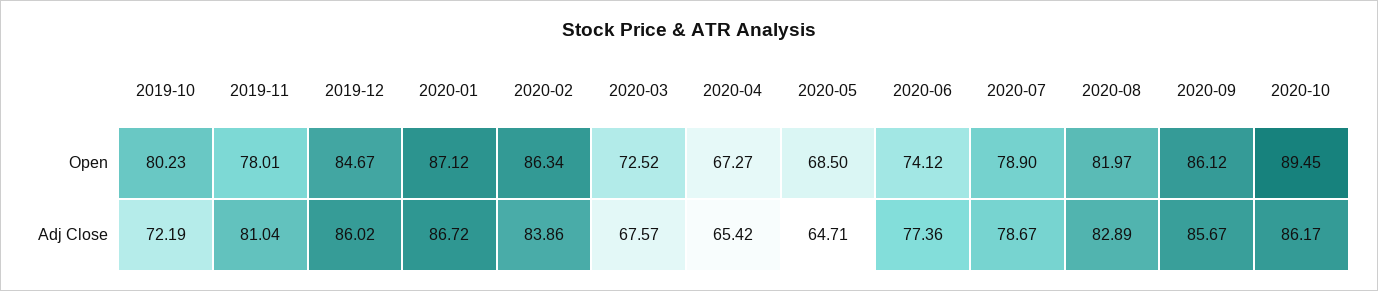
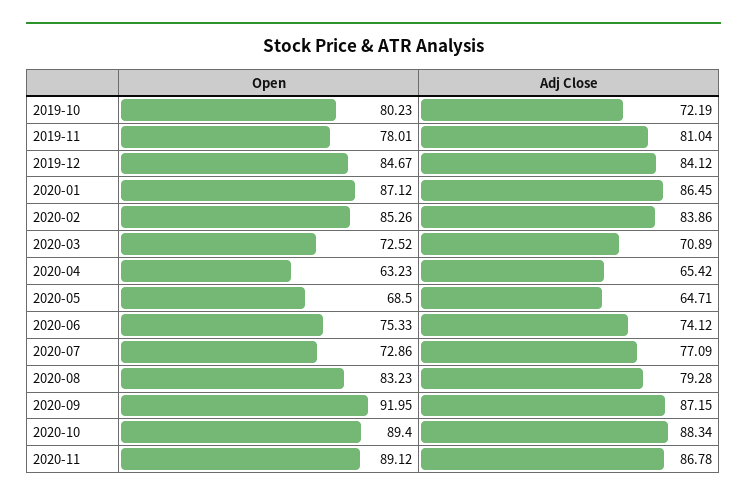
2020-02, Open: 86.34 -> 85.26
2020-04, Open: 67.27 -> 63.23
2020-06, Open: 74.12 -> 75.33
2020-07, Open: 78.9 -> 72.86
2020-08, Open: 81.97 -> 83.23
2020-09, Open: 86.12 -> 91.95
2020-10, Open: 89.45 -> 89.4
2019-12, Adj Close: 86.02 -> 84.12
2020-01, Adj Close: 86.72 -> 86.45
2020-03, Adj Close: 67.57 -> 70.89
2020-06, Adj Close: 77.36 -> 74.12
2020-07, Adj Close: 78.67 -> 77.09
2020-08, Adj Close: 82.89 -> 79.28
2020-09, Adj Close: 85.67 -> 87.15
2020-10, Adj Close: 86.17 -> 88.34
2020-11, Open: none -> 89.12
2020-11, Adj Close: none -> 86.78

